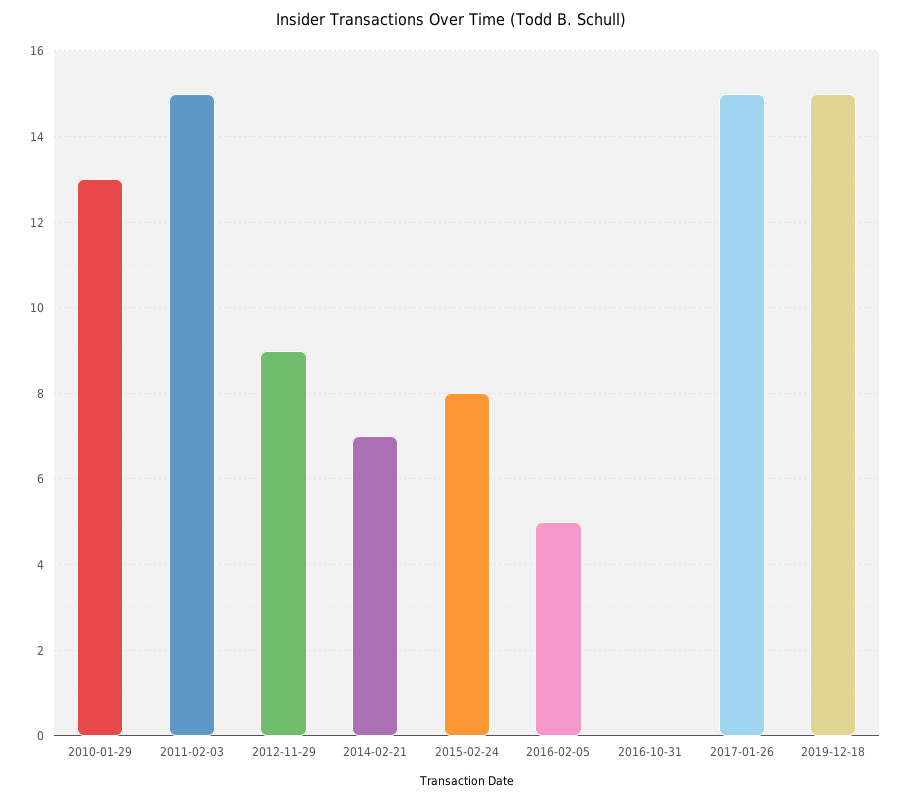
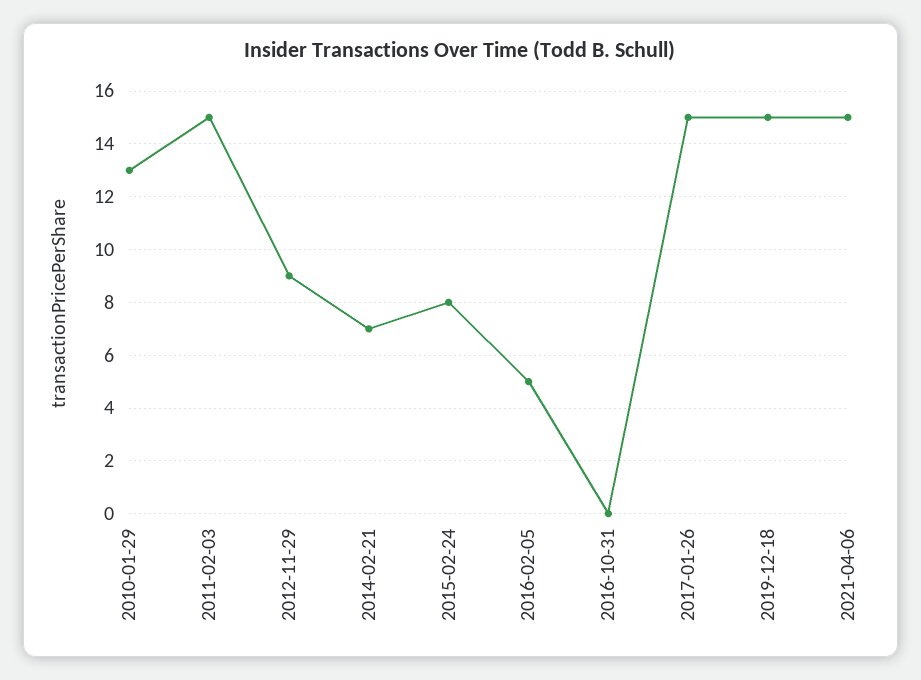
2021-04-06: none -> 15

